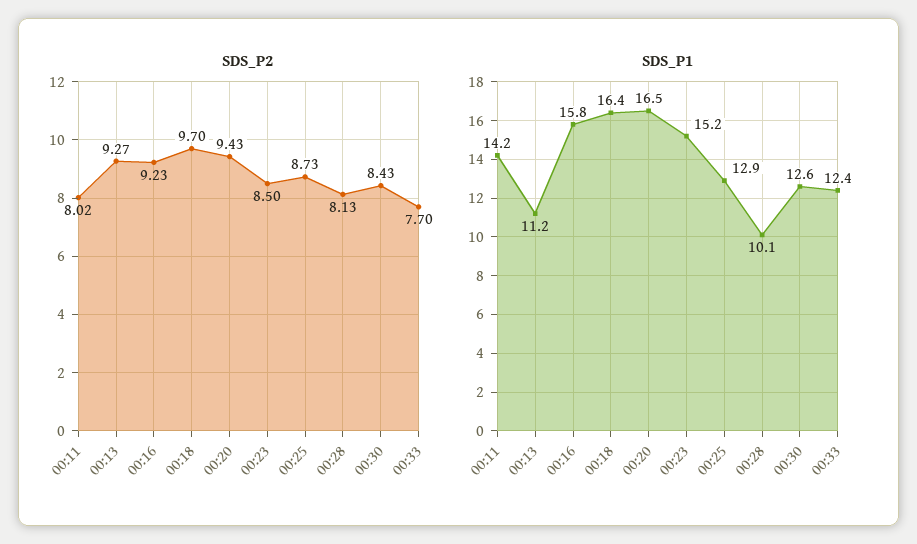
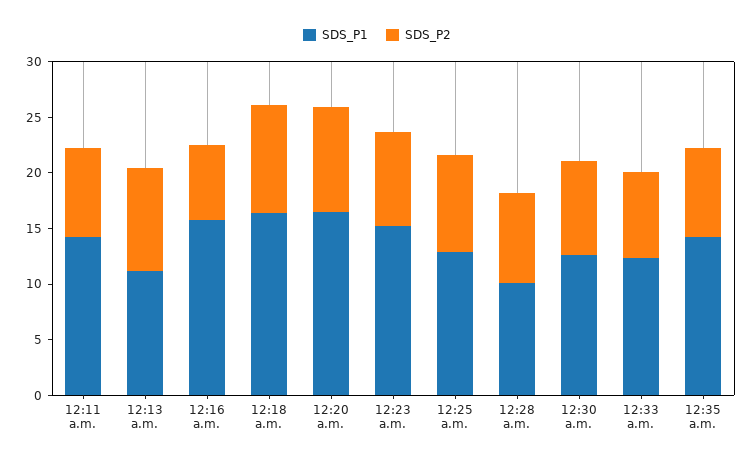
SDS_P2, 00:16: 9.23 -> 7
SDS_P1, 12:35 a.m.: none -> 14
SDS_P2, 12:35 a.m.: none -> 8

